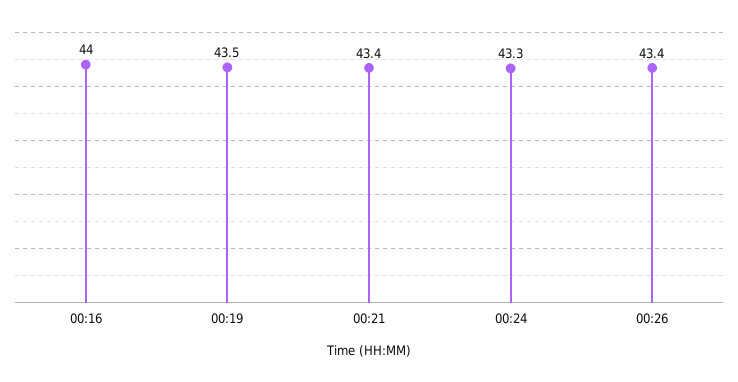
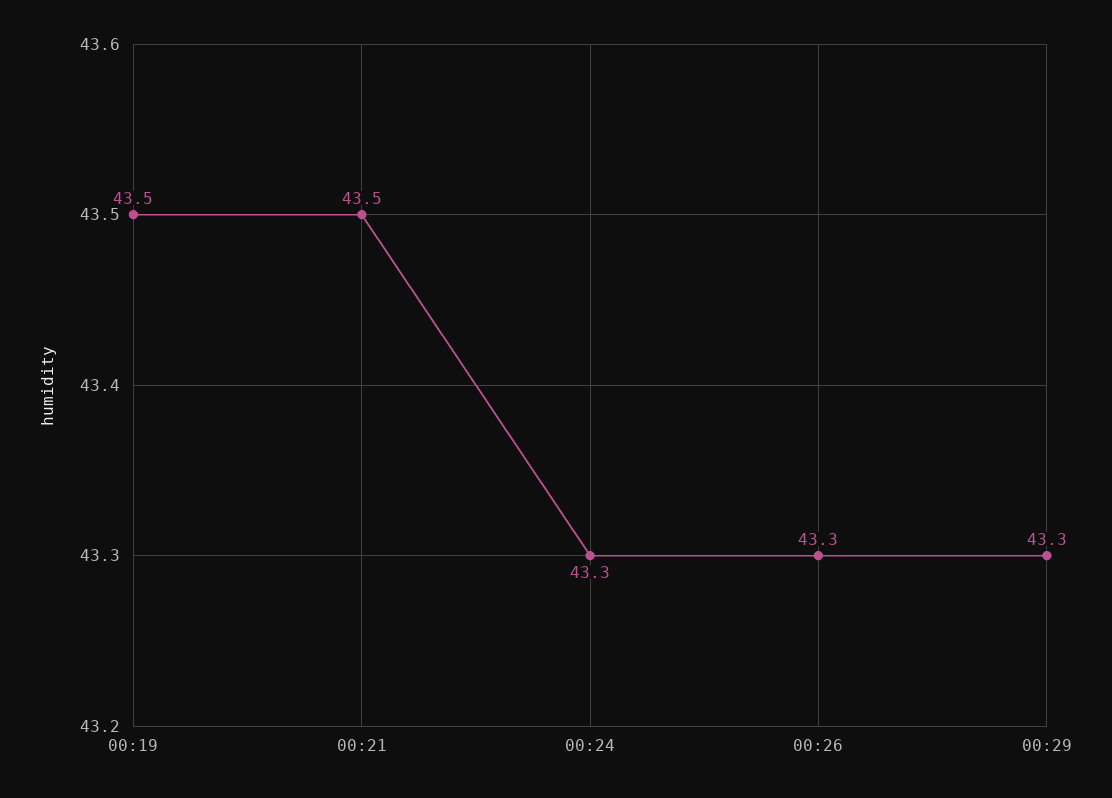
00:16: 44 -> none
00:21: 43.4 -> 43.5
00:26: 43.4 -> 43.3
00:29: none -> 43.3

